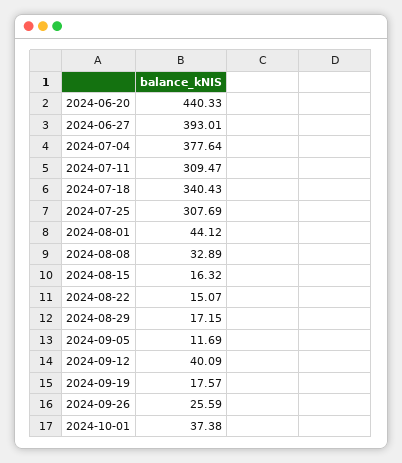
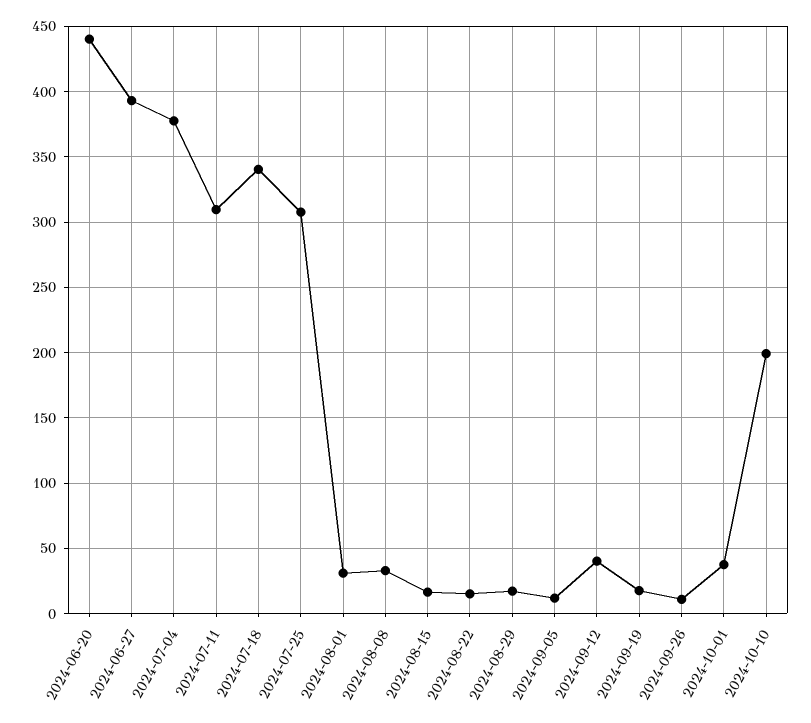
2024-08-01: 44.12 -> 30
2024-09-26: 25.59 -> 10
2024-10-10: none -> 200

